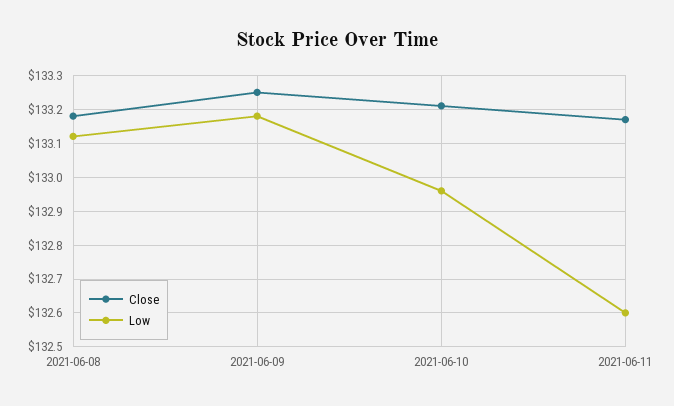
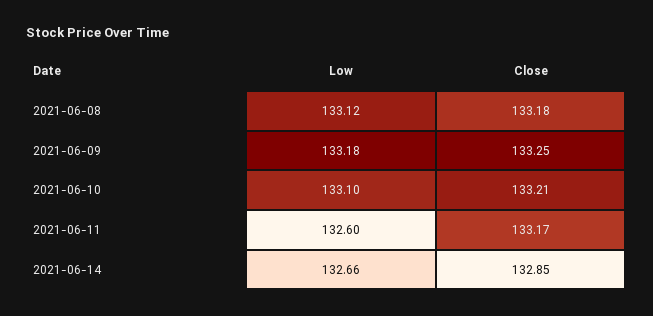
Low, 2021-06-10: 132.95 -> 133.1
Low, 2021-06-14: none -> 132.66
Close, 2021-06-14: none -> 132.85

